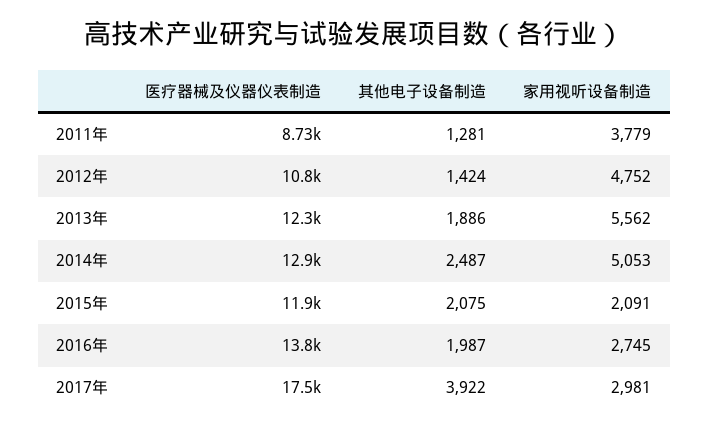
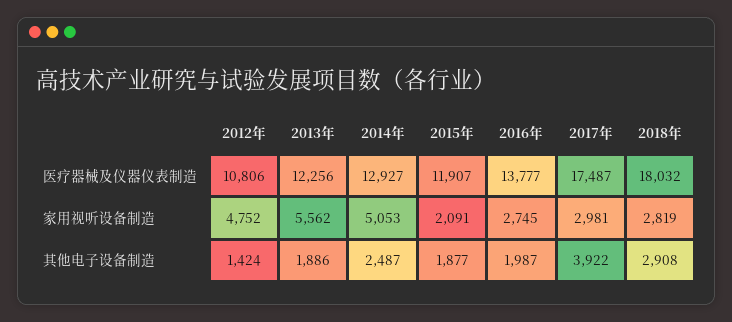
医疗器械及仪器仪表制造, 2011年: 8730 -> none
其他电子设备制造, 2011年: 1281 -> none
家用视听设备制造, 2011年: 3779 -> none
其他电子设备制造, 2015年: 2075 -> 1877
医疗器械及仪器仪表制造, 2018年: none -> 18032
家用视听设备制造, 2018年: none -> 2819
其他电子设备制造, 2018年: none -> 2908

